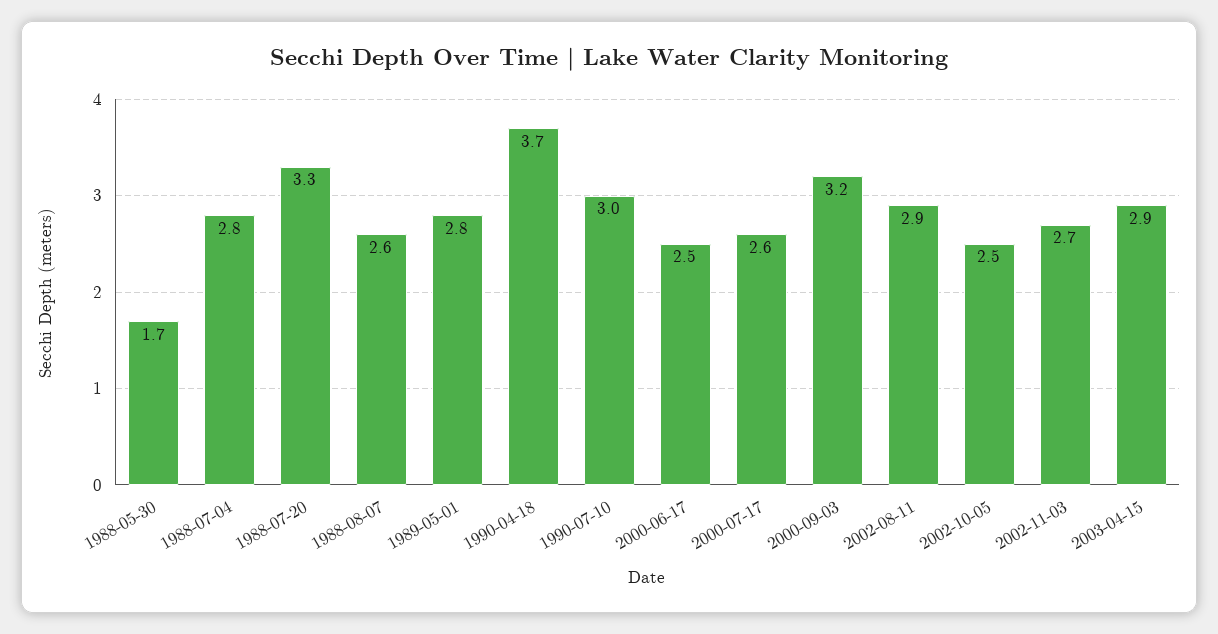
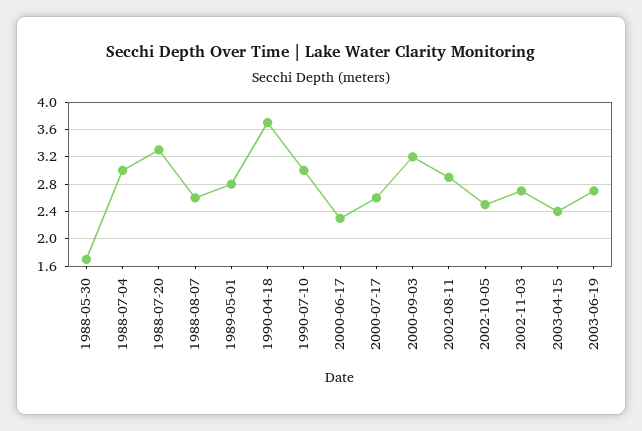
1988-07-04: 2.8 -> 3
2000-06-17: 2.5 -> 2.3
2003-04-15: 2.9 -> 2.4
2003-06-19: none -> 2.7

